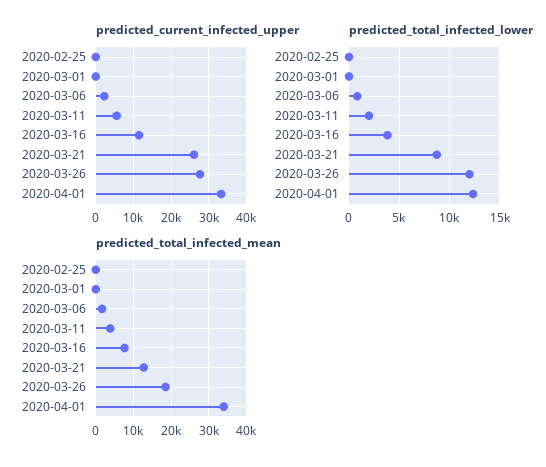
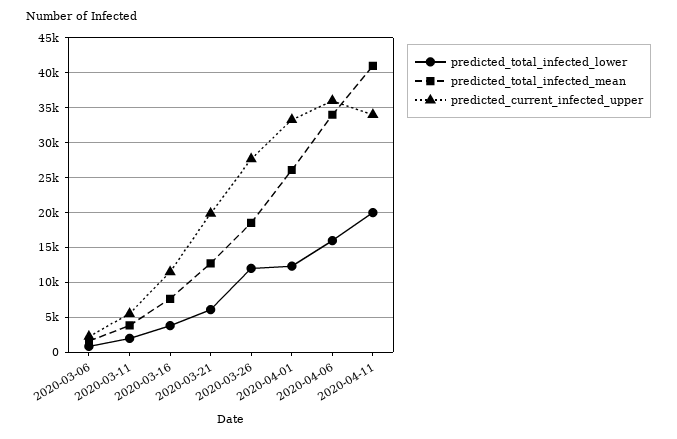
predicted_current_infected_upper, 2020-02-25: 0 -> none
predicted_current_infected_upper, 2020-03-01: 0 -> none
predicted_current_infected_upper, 2020-03-21: 26000 -> 20000
predicted_total_infected_lower, 2020-02-25: 0 -> none
predicted_total_infected_lower, 2020-03-01: 0 -> none
predicted_total_infected_lower, 2020-03-21: 9000 -> 6000
predicted_total_infected_mean, 2020-02-25: 0 -> none
predicted_total_infected_mean, 2020-03-01: 0 -> none
predicted_total_infected_mean, 2020-04-01: 34000 -> 26000
predicted_total_infected_lower, 2020-04-06: none -> 16000
predicted_total_infected_mean, 2020-04-06: none -> 34000
predicted_current_infected_upper, 2020-04-06: none -> 36000
predicted_total_infected_lower, 2020-04-11: none -> 20000
predicted_total_infected_mean, 2020-04-11: none -> 41000
predicted_current_infected_upper, 2020-04-11: none -> 34000

